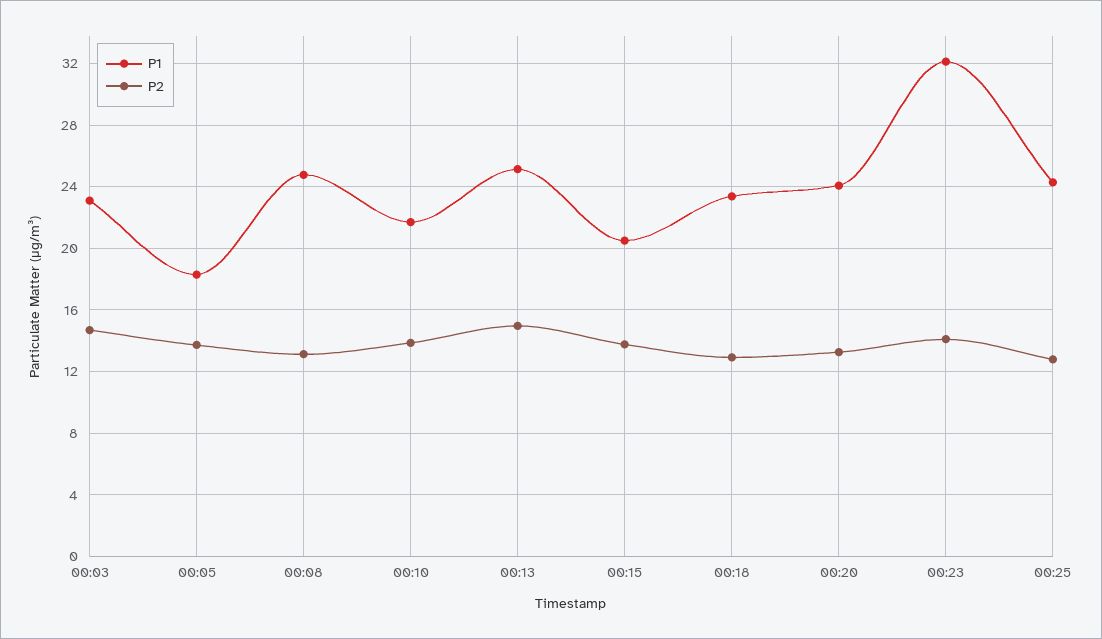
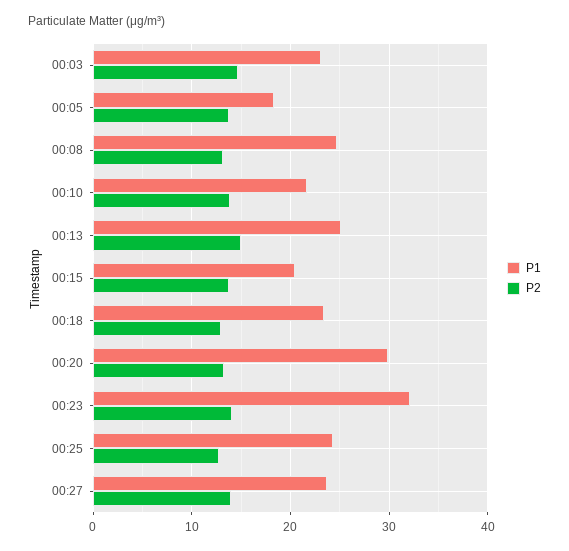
P1, 00:20: 24 -> 30
P1, 00:27: none -> 24
P2, 00:27: none -> 14

